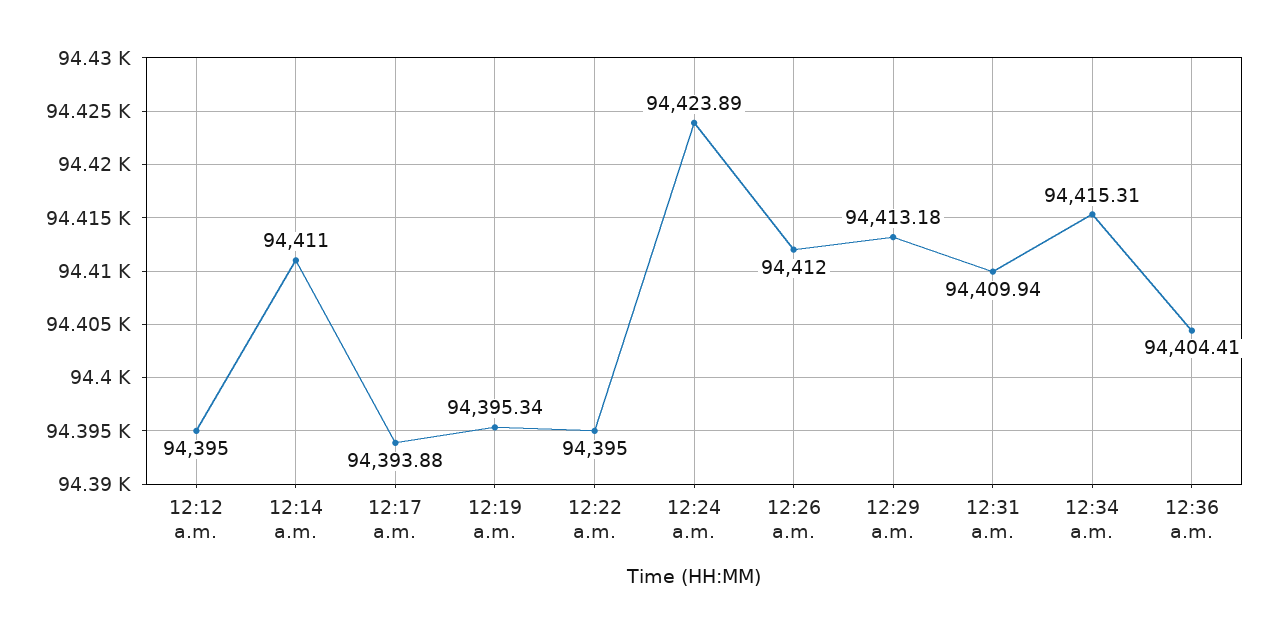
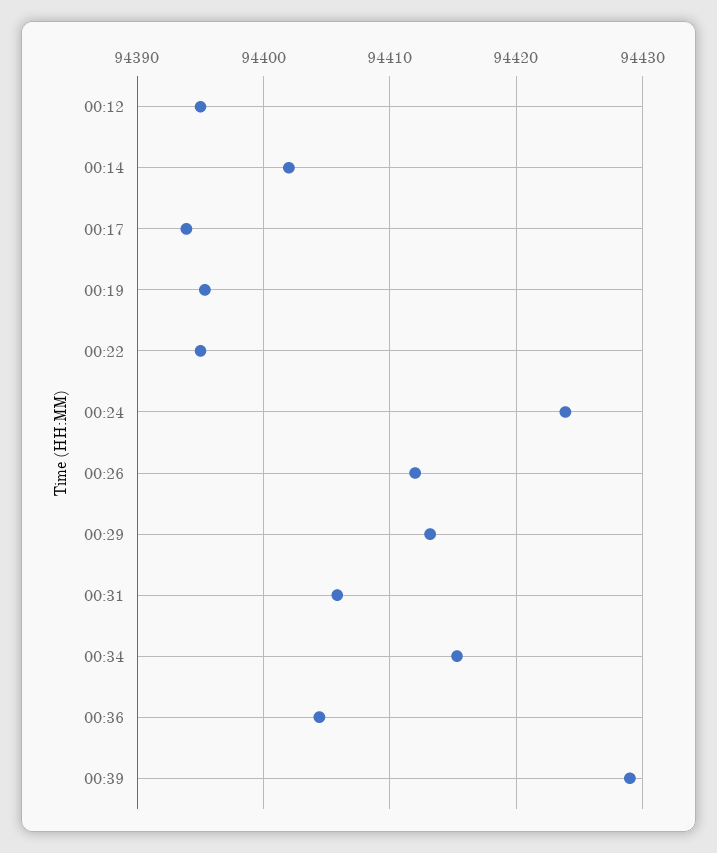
12:14 a.m.: 94411 -> 94402
12:31 a.m.: 94409.94 -> 94406
00:39: none -> 94429

